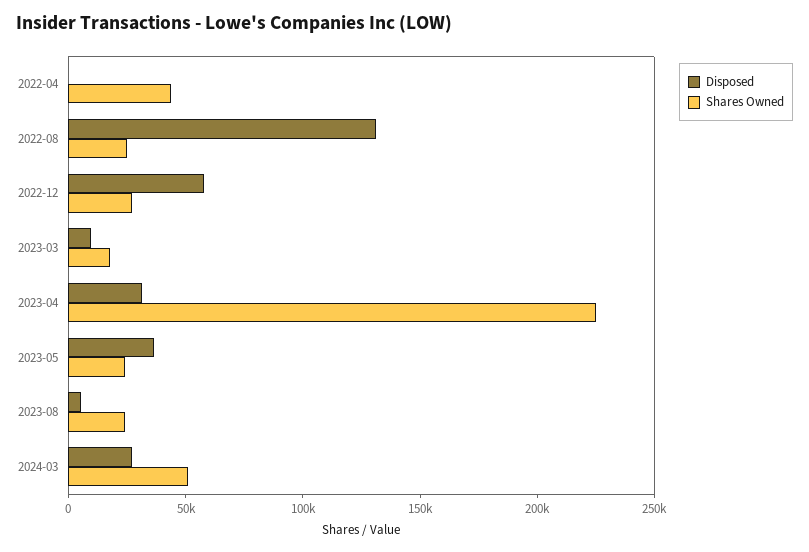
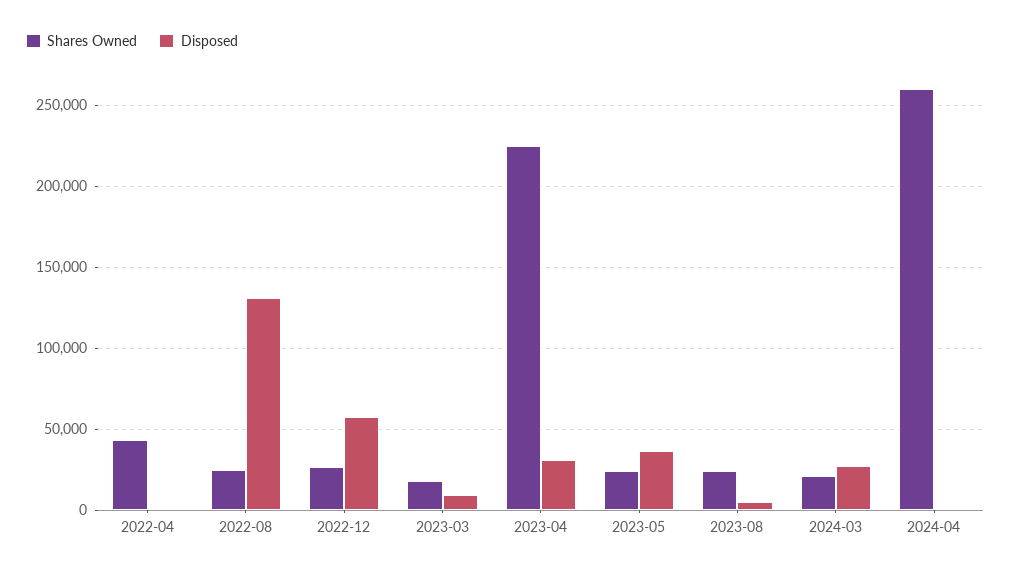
Shares Owned, 2024-03: 50000 -> 20000
Shares Owned, 2024-04: none -> 260000
Disposed, 2024-04: none -> 0

